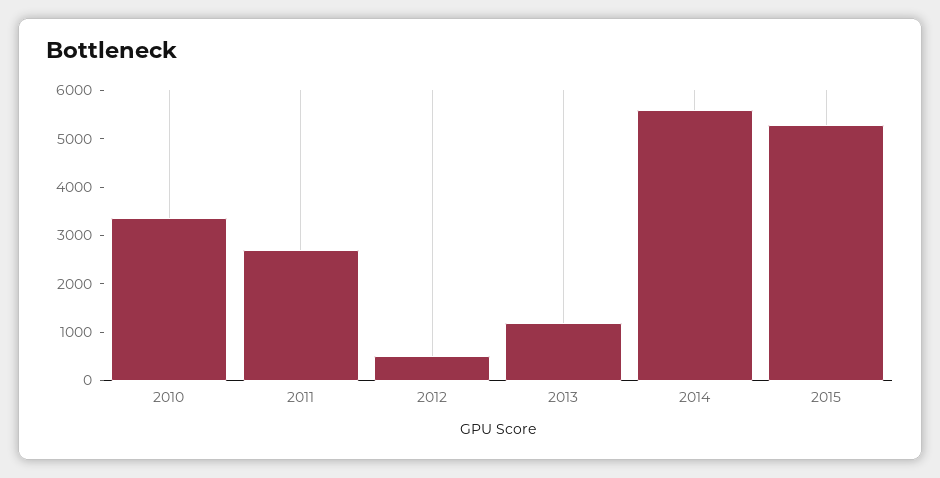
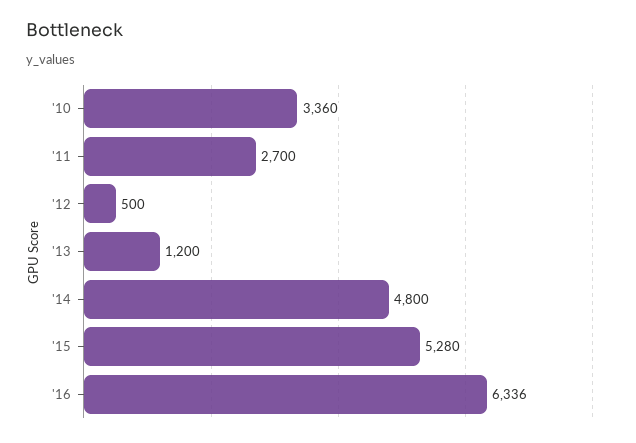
2014: 5600 -> 4800
'16: none -> 6336

